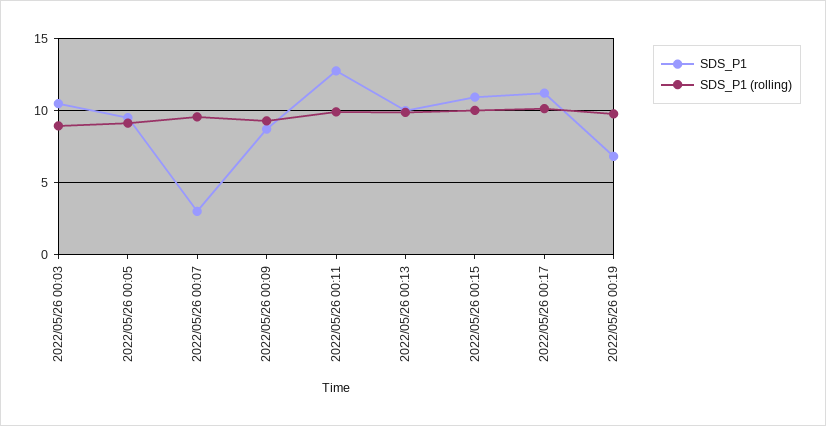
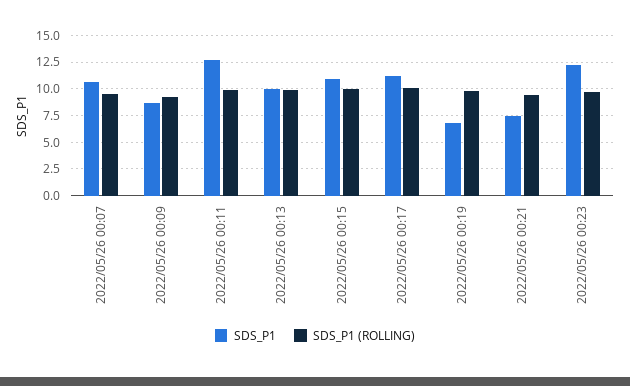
SDS_P1, 2022/05/26 00:03: 10.5 -> none
SDS_P1 (rolling), 2022/05/26 00:03: 9 -> none
SDS_P1, 2022/05/26 00:05: 9.5 -> none
SDS_P1 (rolling), 2022/05/26 00:05: 9 -> none
SDS_P1, 2022/05/26 00:07: 3 -> 10
SDS_P1, 2022/05/26 00:21: none -> 7.5
SDS_P1 (rolling), 2022/05/26 00:21: none -> 10
SDS_P1, 2022/05/26 00:23: none -> 12.5
SDS_P1 (rolling), 2022/05/26 00:23: none -> 10

